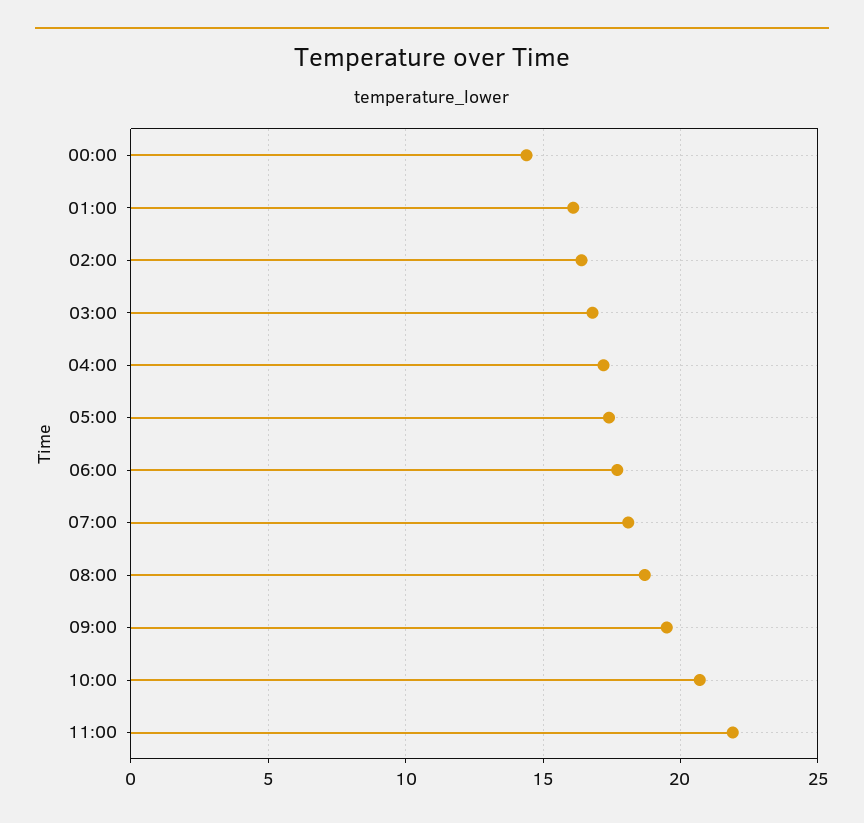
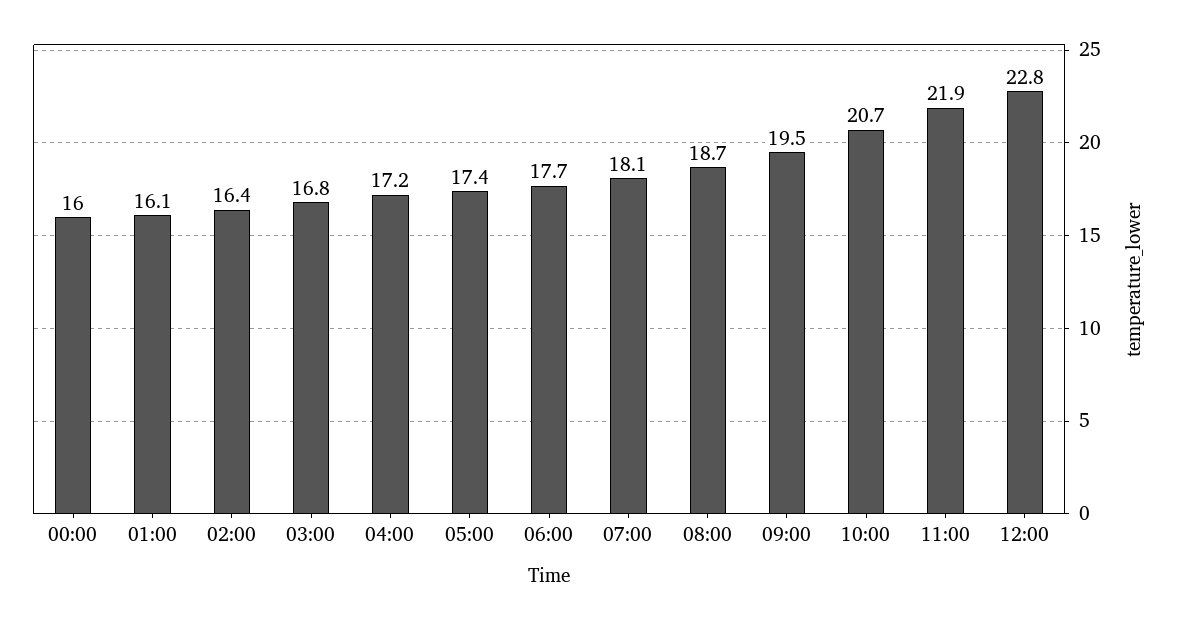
00:00: 14.5 -> 16
12:00: none -> 22.8

